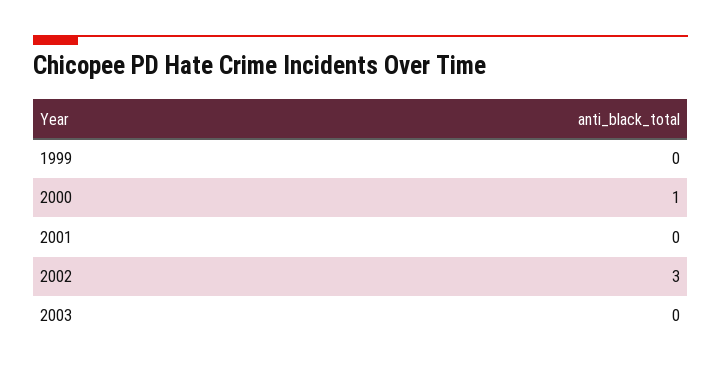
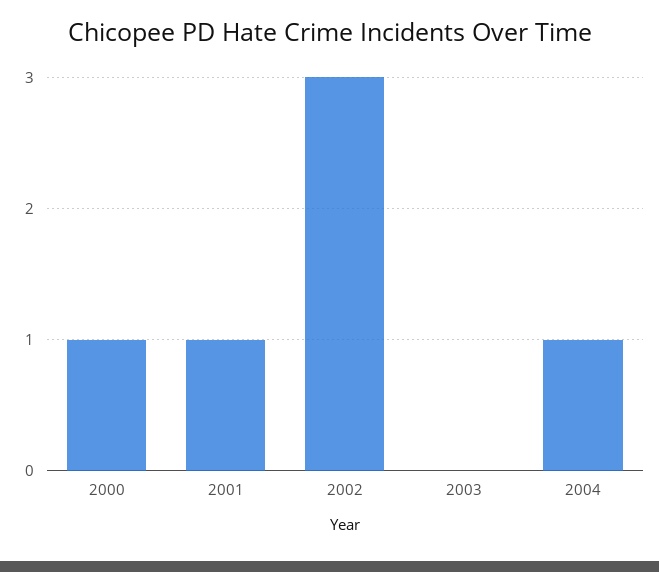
1999: 0 -> none
2001: 0 -> 1
2004: none -> 1

